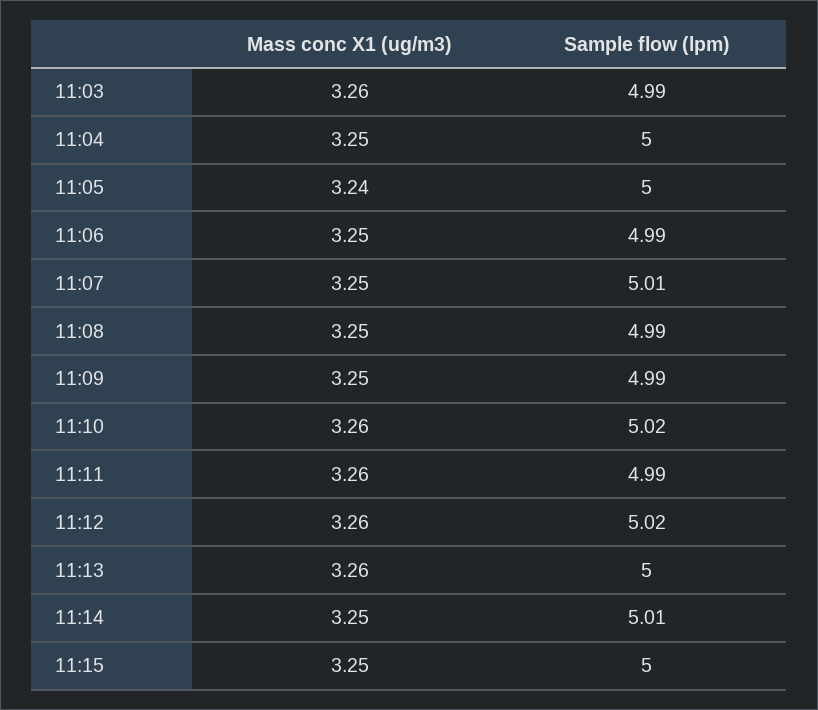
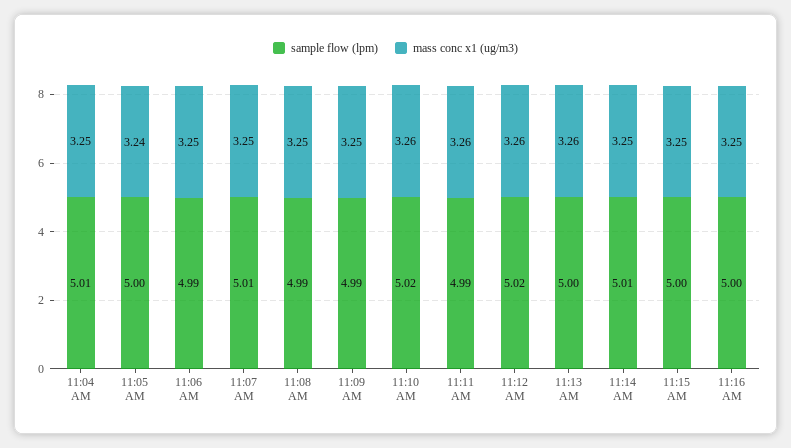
Mass conc X1 (ug/m3), 11:03: 3.26 -> none
Sample flow (lpm), 11:03: 4.99 -> none
Sample flow (lpm), 11:04: 5 -> 5.01
Sample flow (lpm), 11:16 AM: none -> 5
Mass conc X1 (ug/m3), 11:16 AM: none -> 3.25

